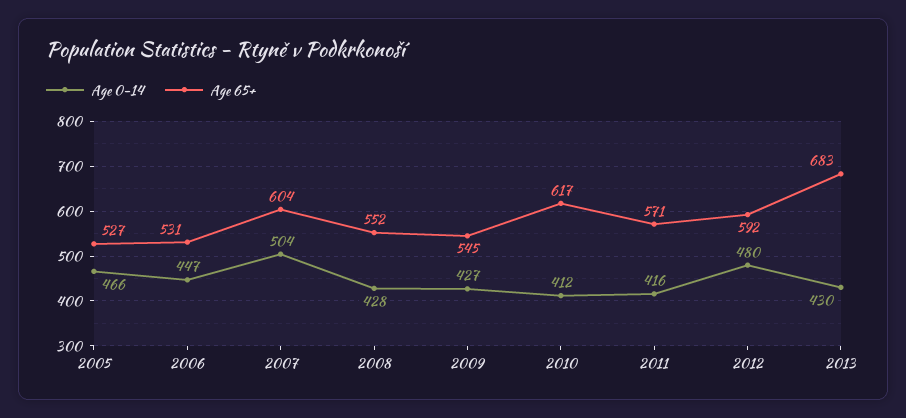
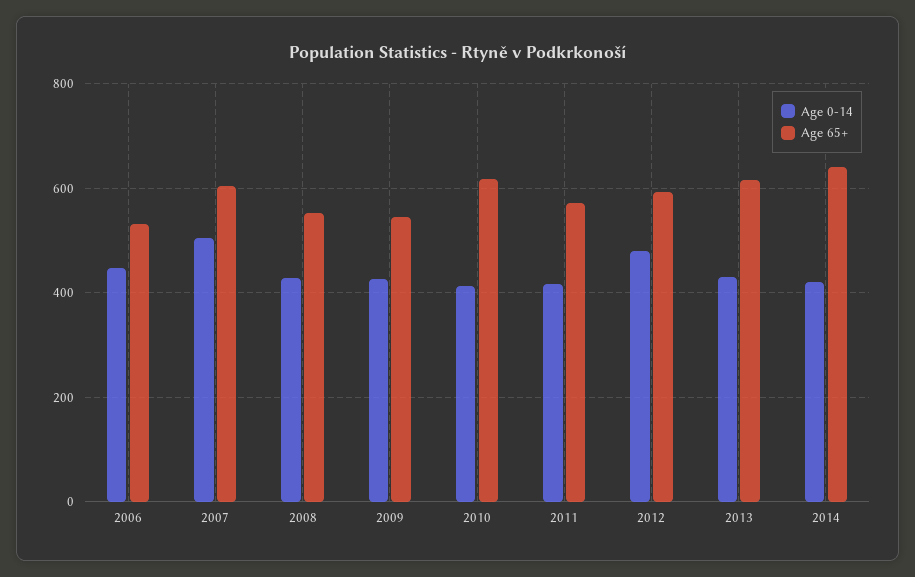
Age 0-14, 2005: 466 -> none
Age 65+, 2005: 527 -> none
Age 65+, 2013: 683 -> 620
Age 0-14, 2014: none -> 420
Age 65+, 2014: none -> 640

